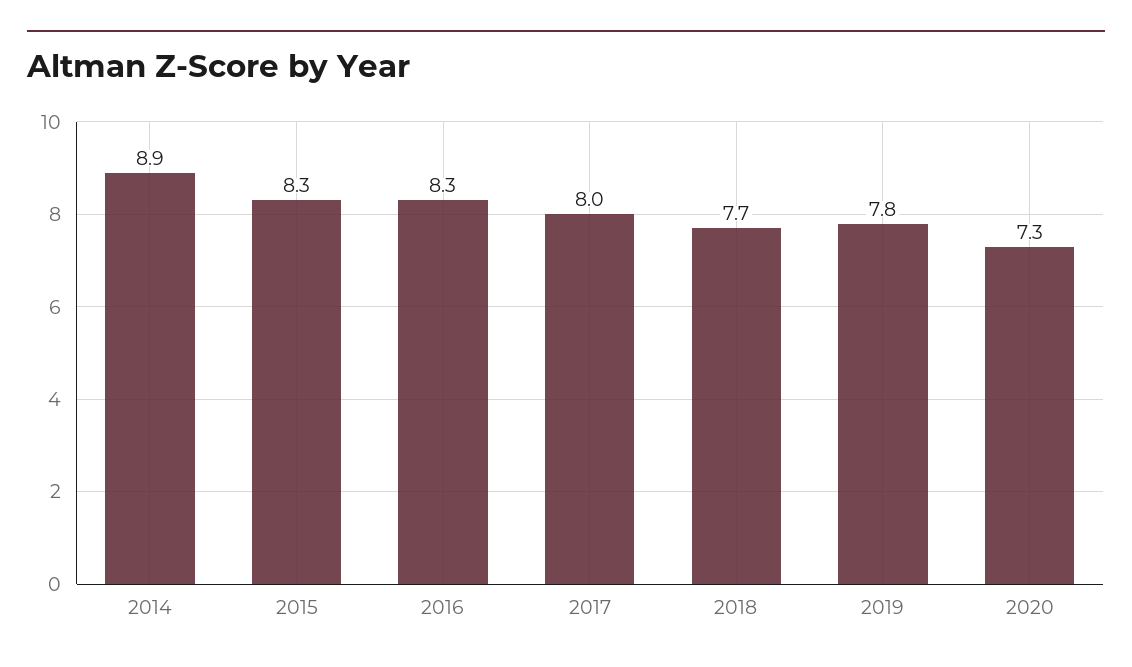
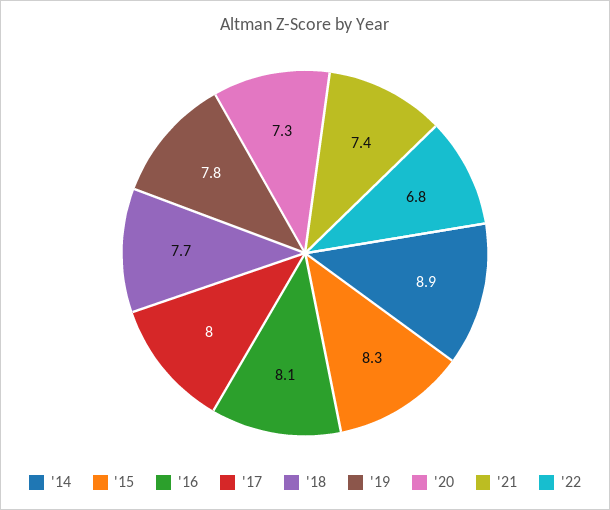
2016: 8.3 -> 8.1
'21: none -> 7.4
'22: none -> 6.8

